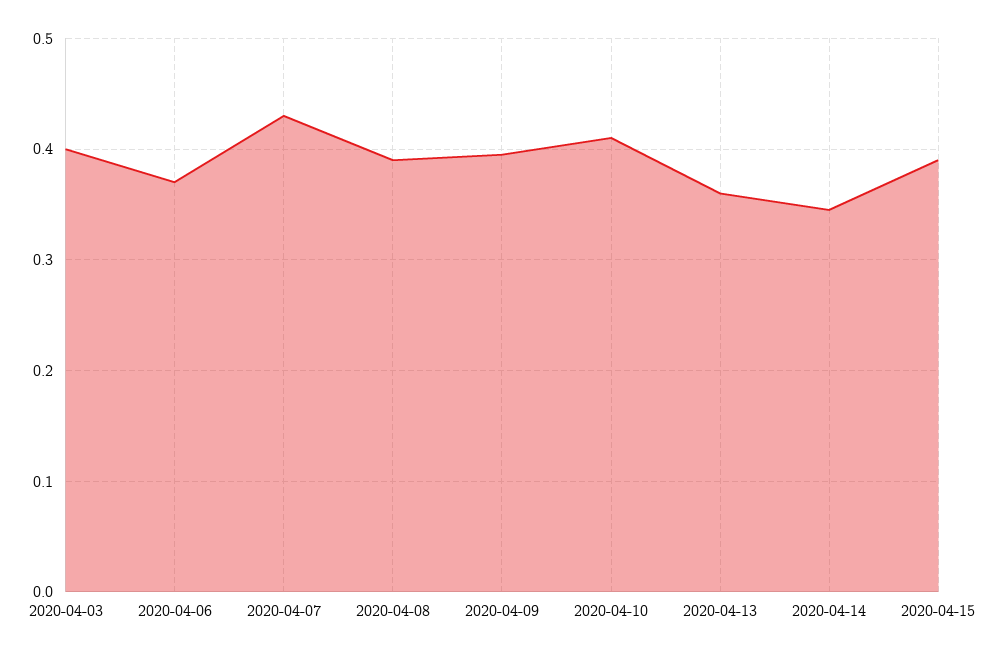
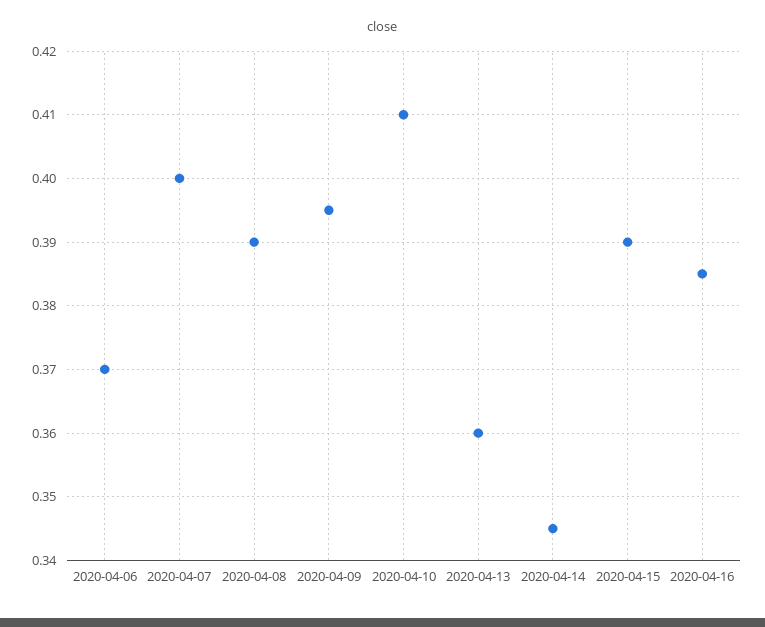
2020-04-03: 0.4 -> none
2020-04-07: 0.43 -> 0.4
2020-04-16: none -> 0.385

